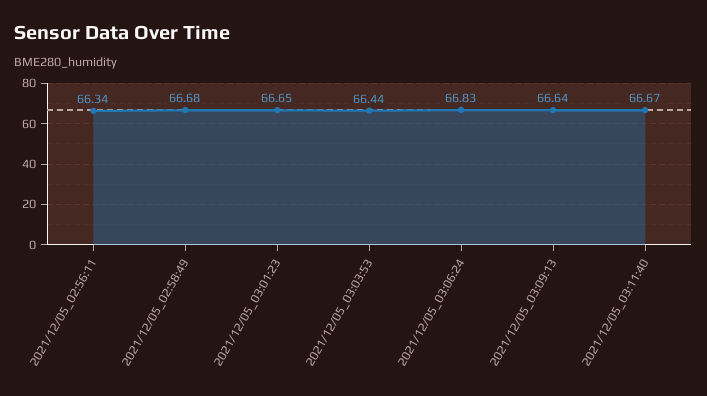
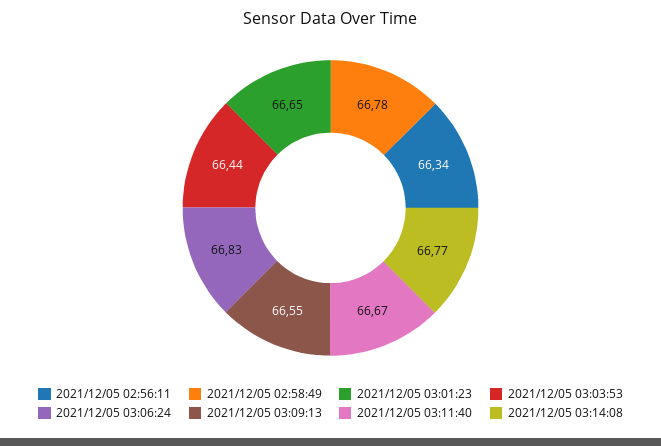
2021/12/05_02:58:49: 66.68 -> 66.78
2021/12/05_03:09:13: 66.64 -> 66.55
2021/12/05 03:14:08: none -> 66.77

